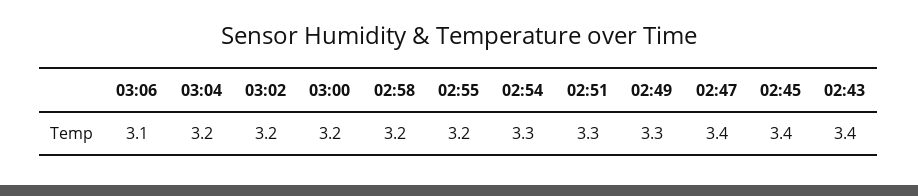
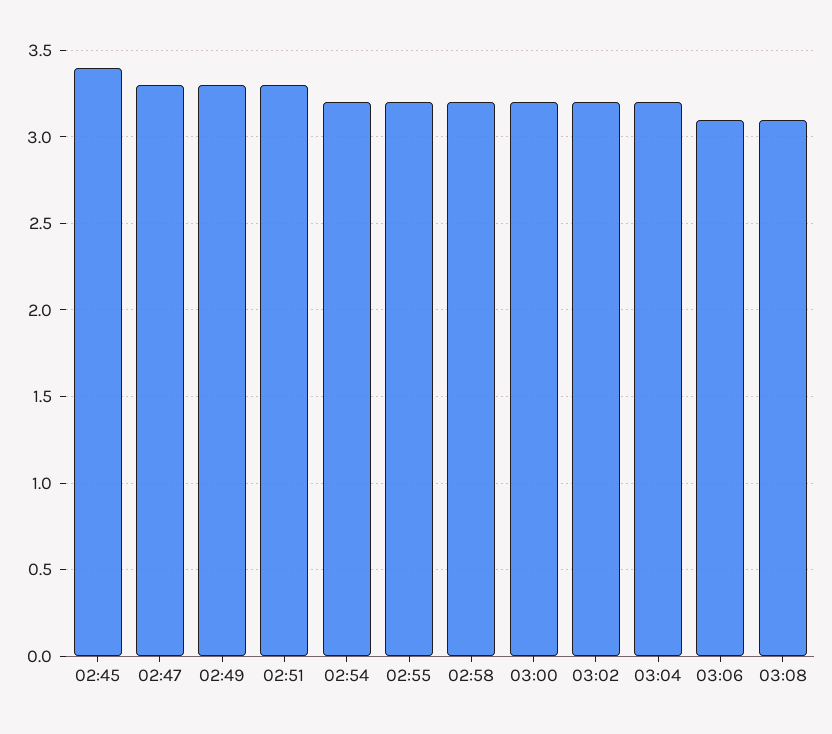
02:54: 3.3 -> 3.2
02:47: 3.4 -> 3.3
02:43: 3.4 -> none
03:08: none -> 3.1

